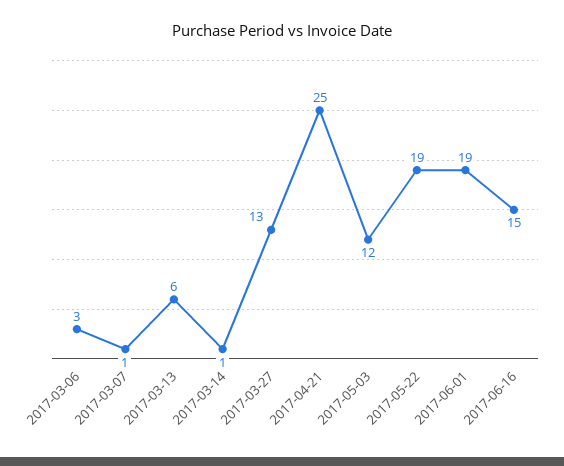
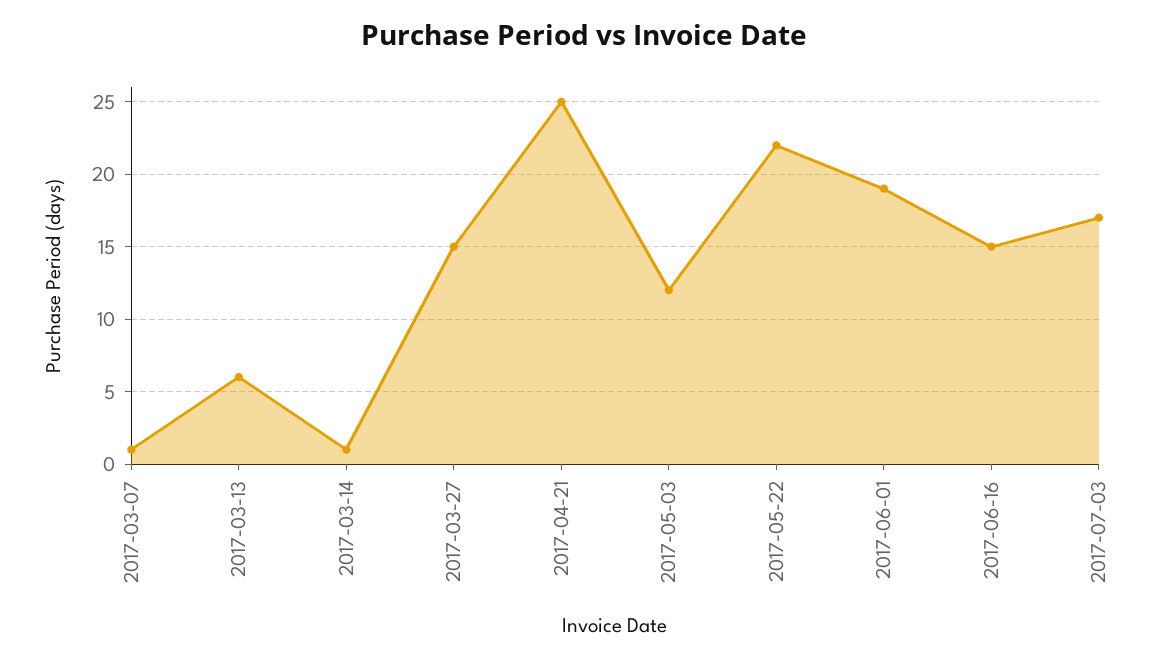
2017-03-06: 3 -> none
2017-03-27: 13 -> 15
2017-05-22: 19 -> 22
2017-07-03: none -> 17

